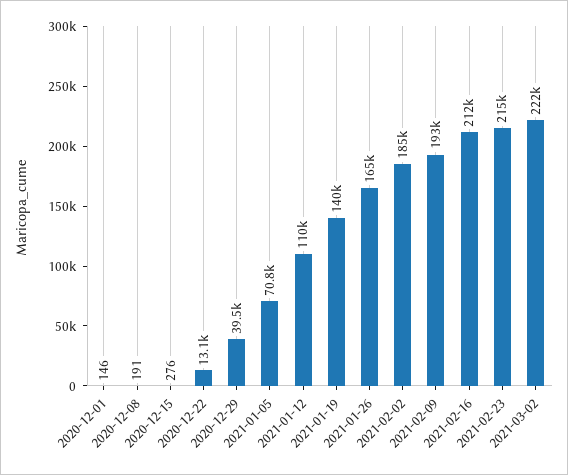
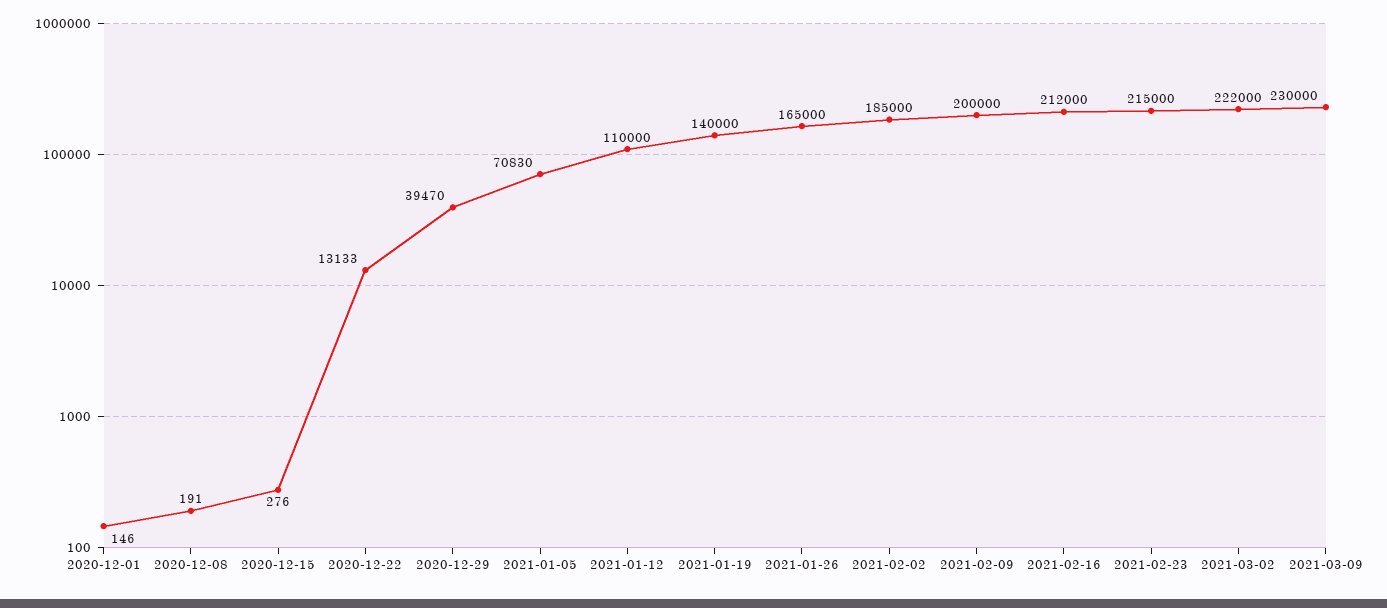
2021-02-09: 193000 -> 200000
2021-03-09: none -> 230000

